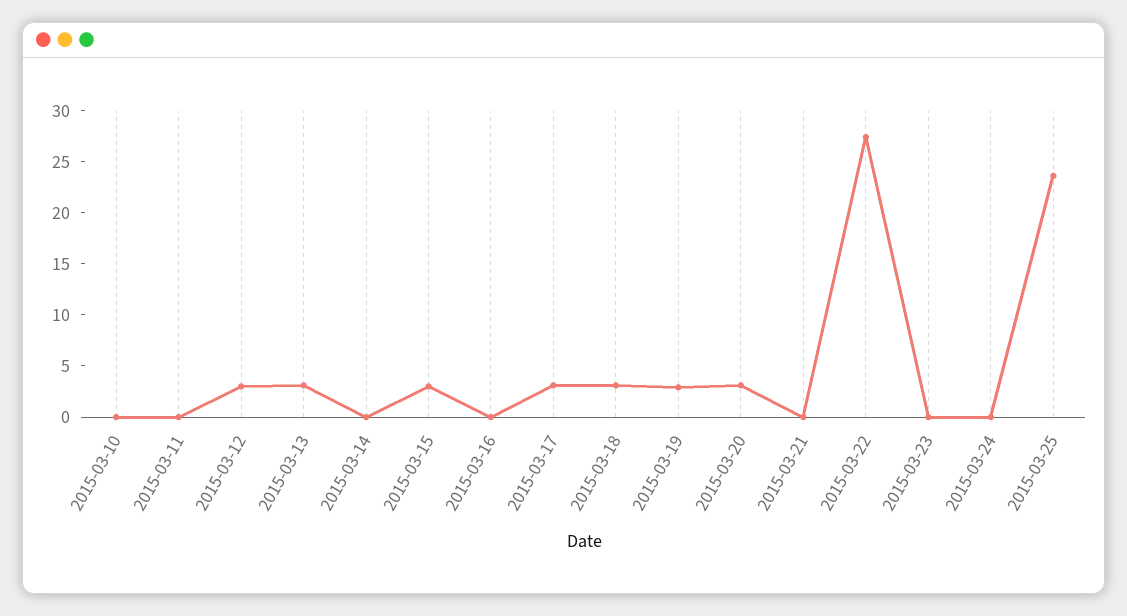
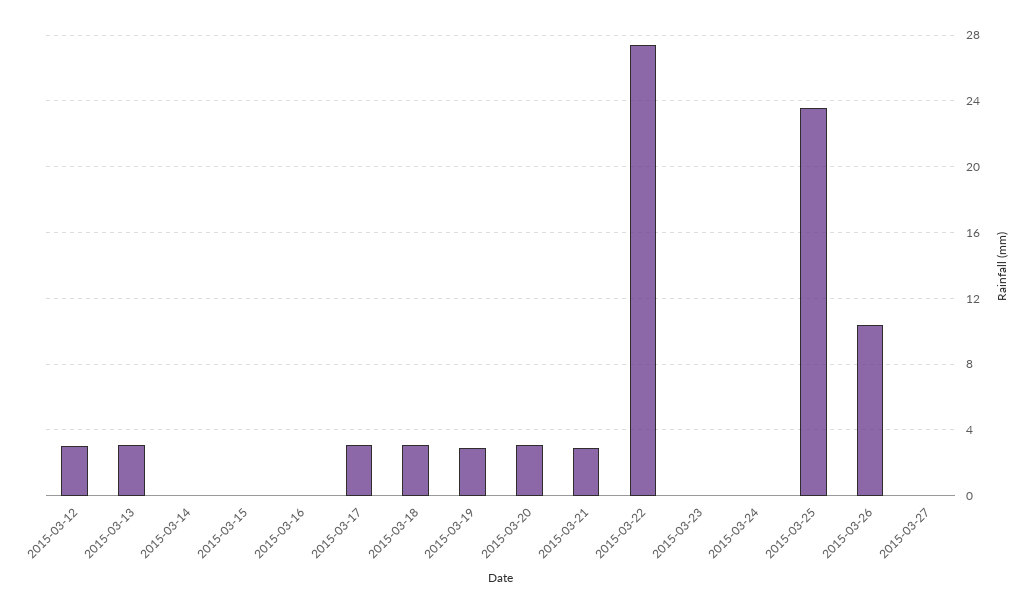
2015-03-10: 0 -> none
2015-03-11: 0 -> none
2015-03-15: 3 -> 0
2015-03-21: 0 -> 3
2015-03-26: none -> 10.5
2015-03-27: none -> 0

